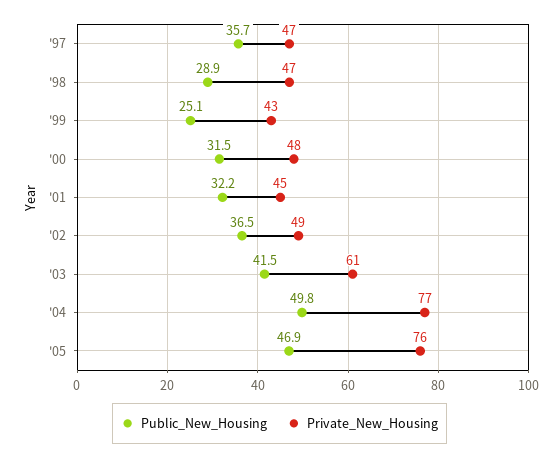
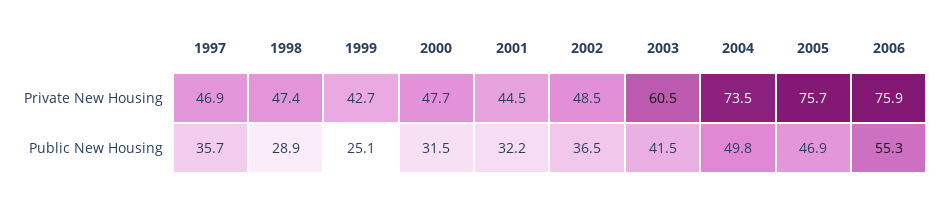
Private_New_Housing, '04: 77 -> 73.5
Private_New_Housing, 2006: none -> 75.9
Public_New_Housing, 2006: none -> 55.3

